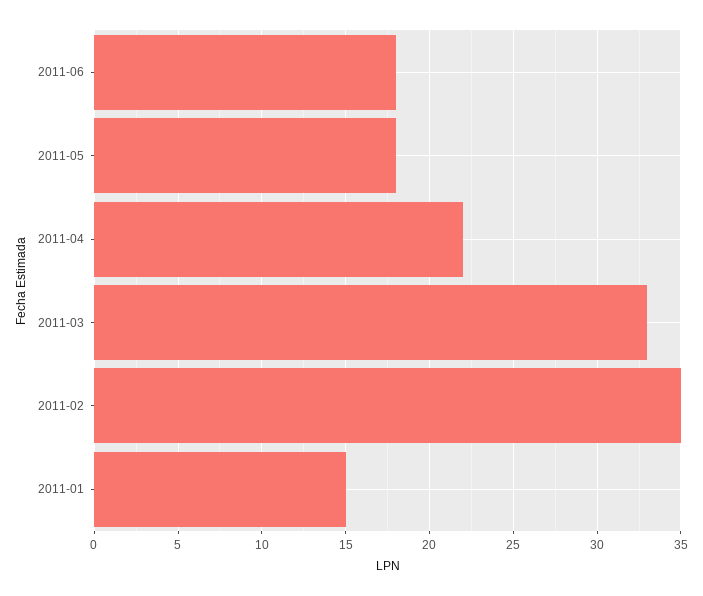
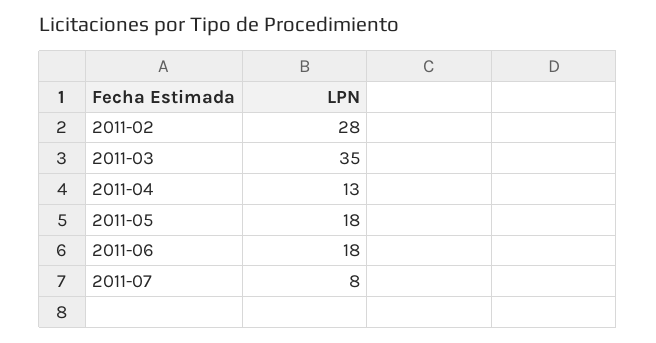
2011-04: 22 -> 13
2011-03: 33 -> 35
2011-02: 35 -> 28
2011-01: 15 -> none
2011-07: none -> 8

